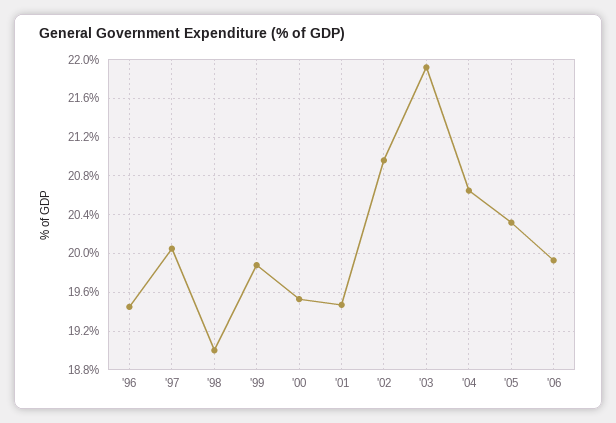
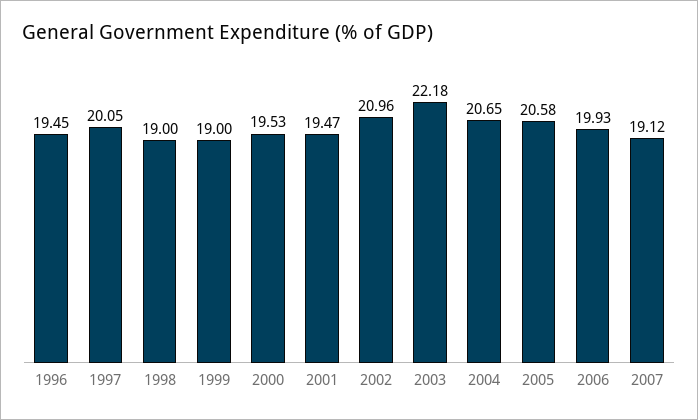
'99: 19.9 -> 19
'03: 21.9 -> 22.18
'05: 20.3 -> 20.58
2007: none -> 19.12

